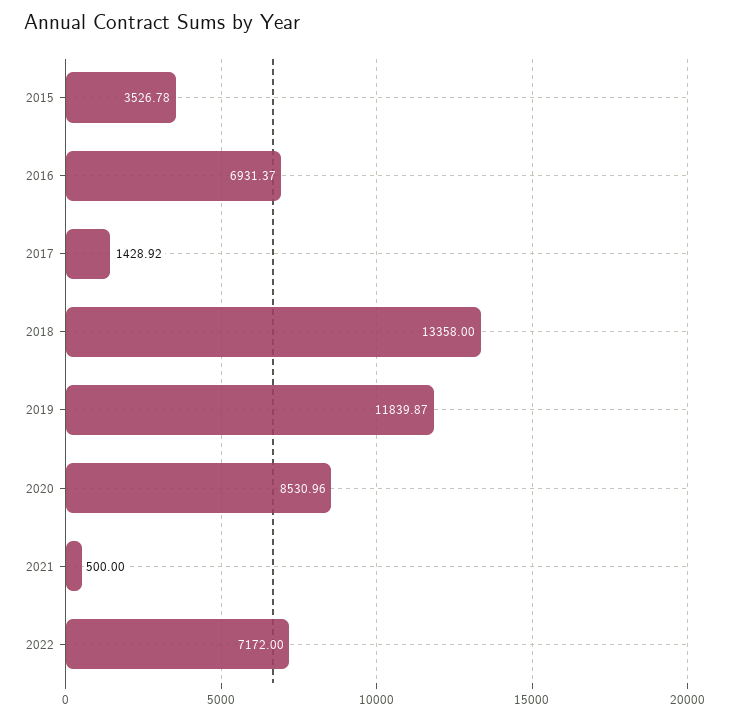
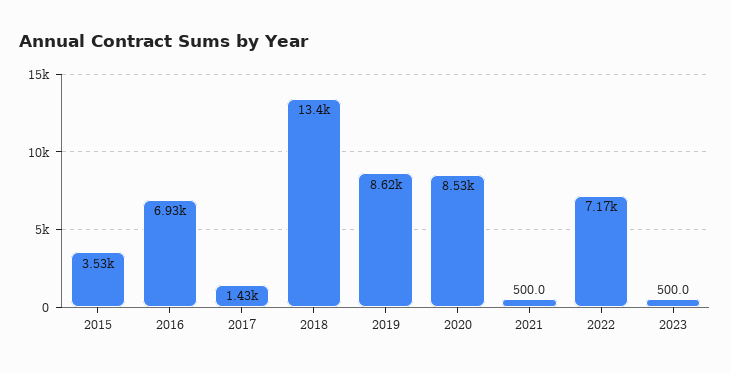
2019: 11839.87 -> 8620
2023: none -> 500

